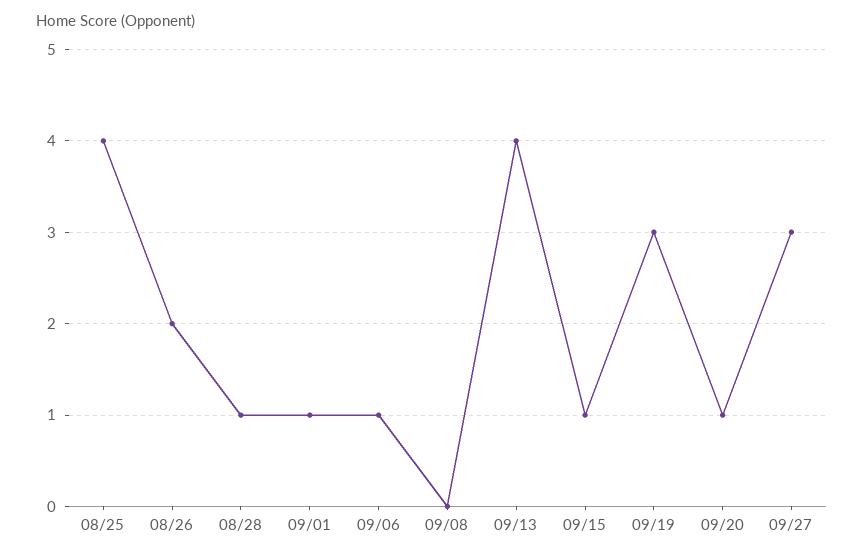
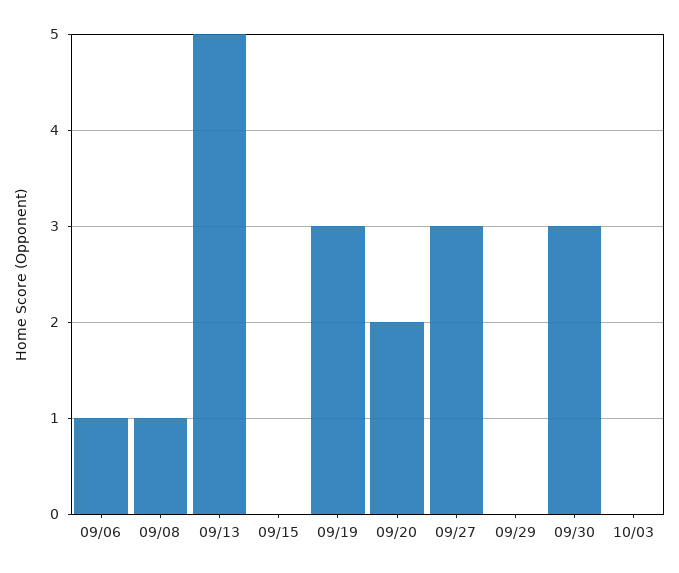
08/25: 4 -> none
08/26: 2 -> none
08/28: 1 -> none
09/01: 1 -> none
09/08: 0 -> 1
09/13: 4 -> 5
09/15: 1 -> 0
09/20: 1 -> 2
09/29: none -> 0
09/30: none -> 3
10/03: none -> 0

